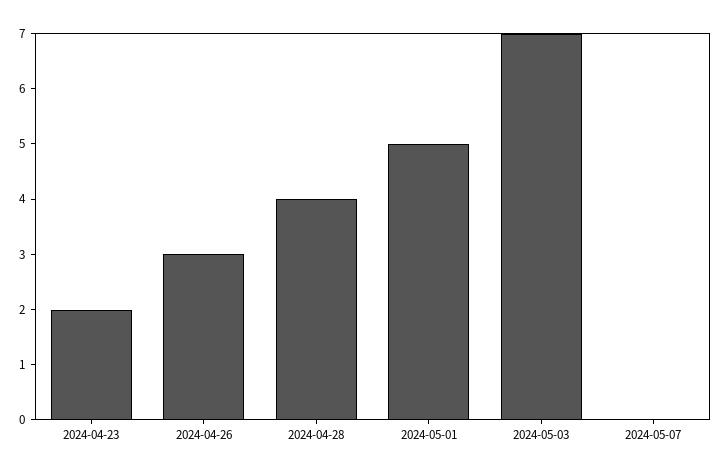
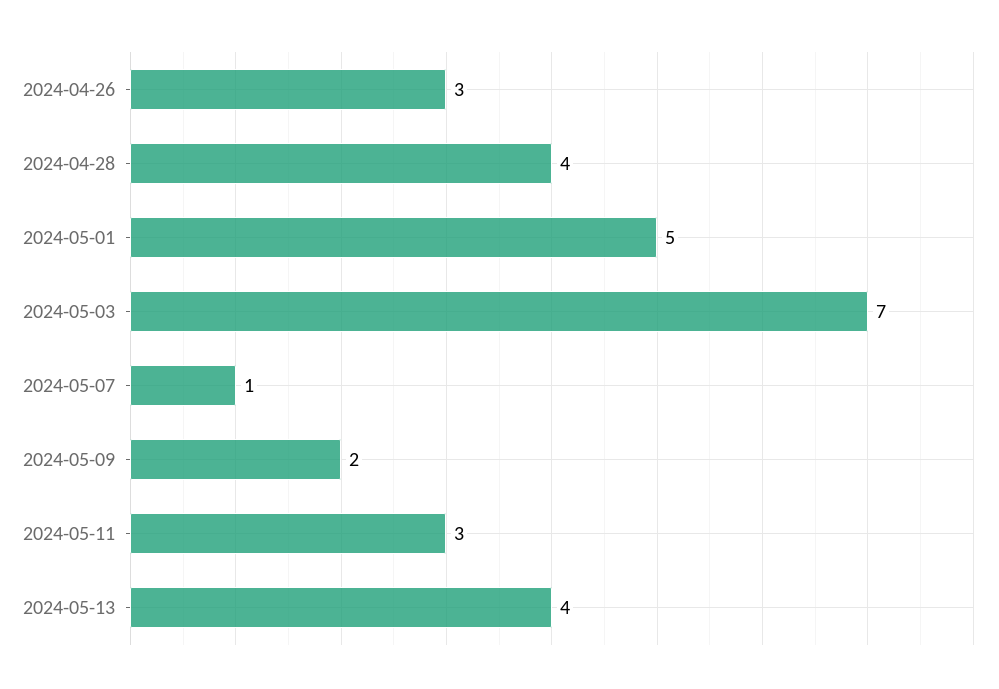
2024-04-23: 2 -> none
2024-05-07: 0 -> 1
2024-05-09: none -> 2
2024-05-11: none -> 3
2024-05-13: none -> 4

